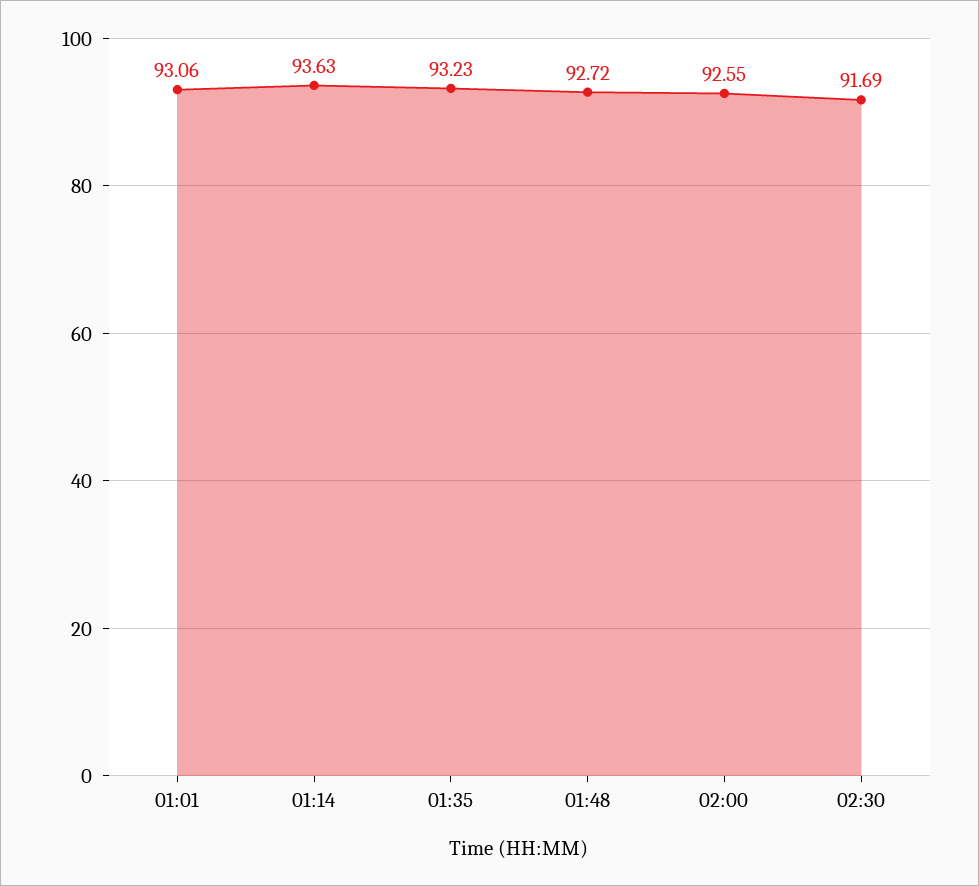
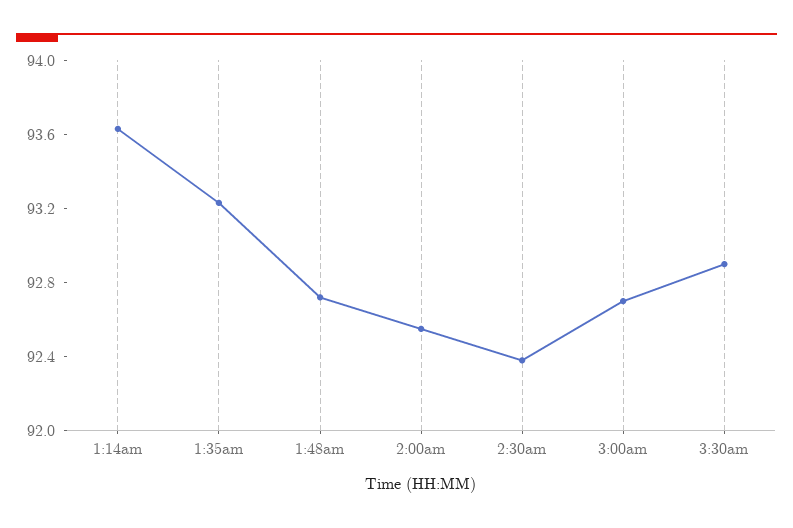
01:01: 93.06 -> none
02:30: 91.69 -> 92.4
3:00am: none -> 92.7
3:30am: none -> 92.9

